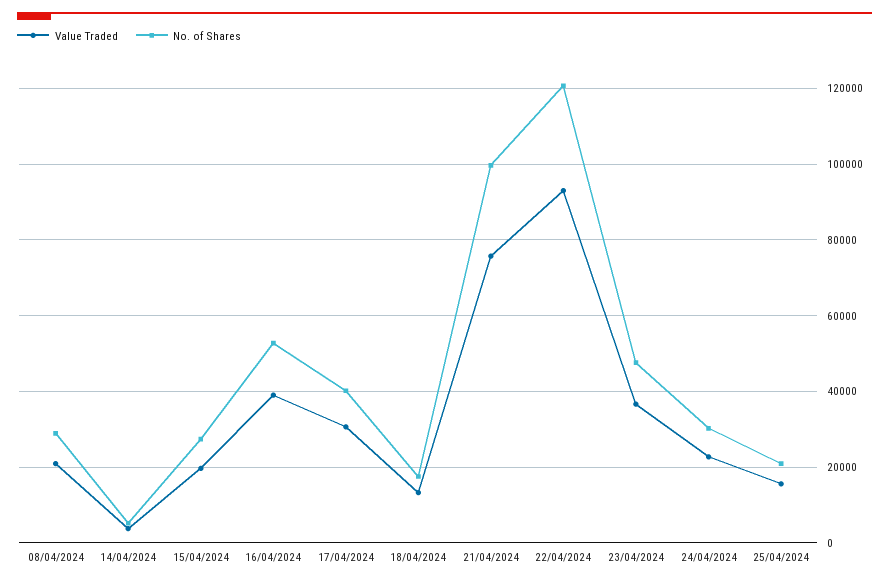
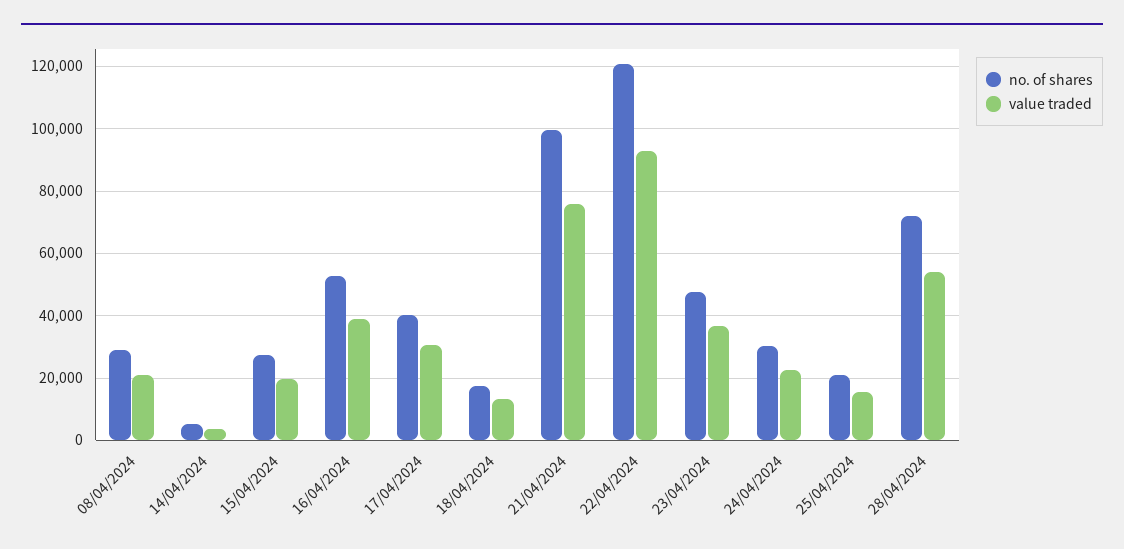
No. of Shares, 28/04/2024: none -> 72000
Value Traded, 28/04/2024: none -> 54000

